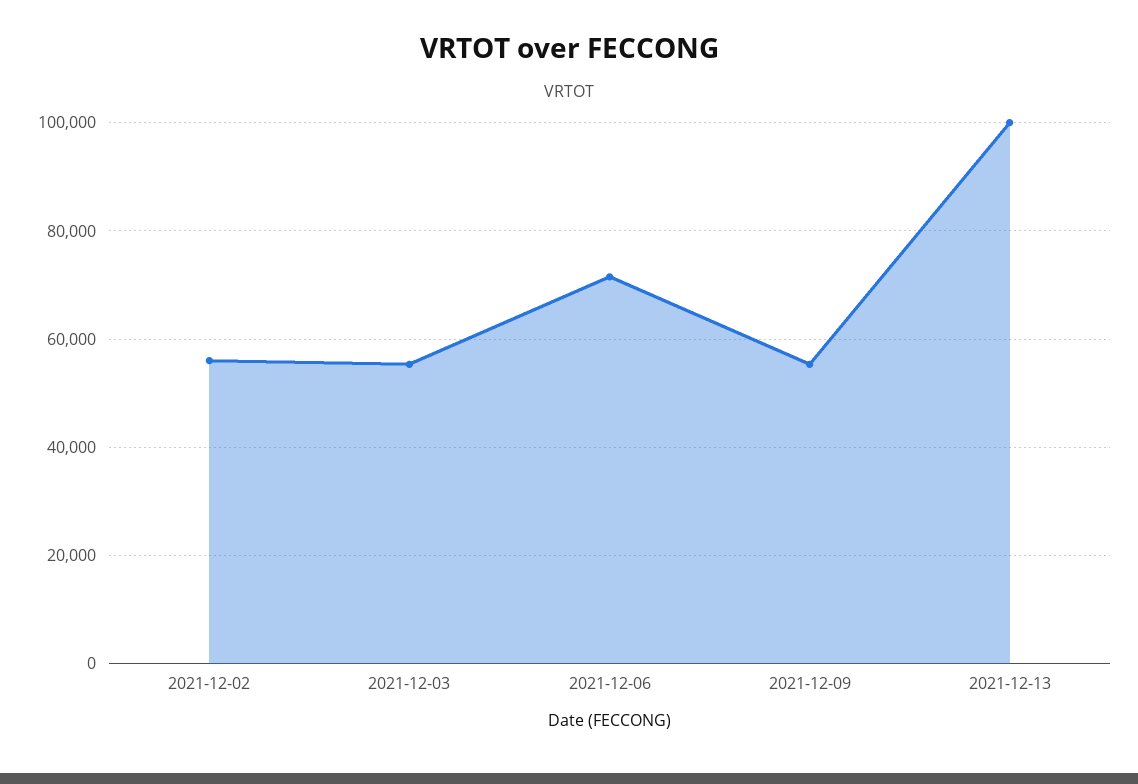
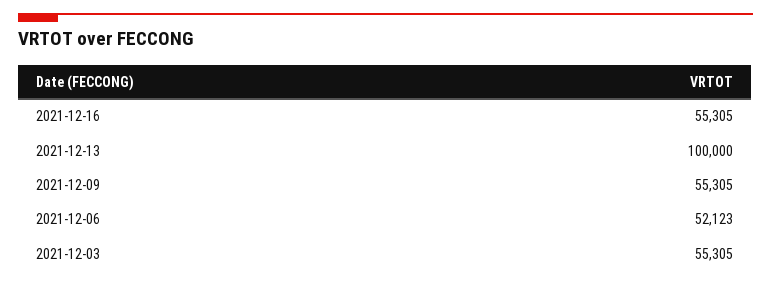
2021-12-02: 56000 -> none
2021-12-06: 72000 -> 52123
2021-12-16: none -> 55305

